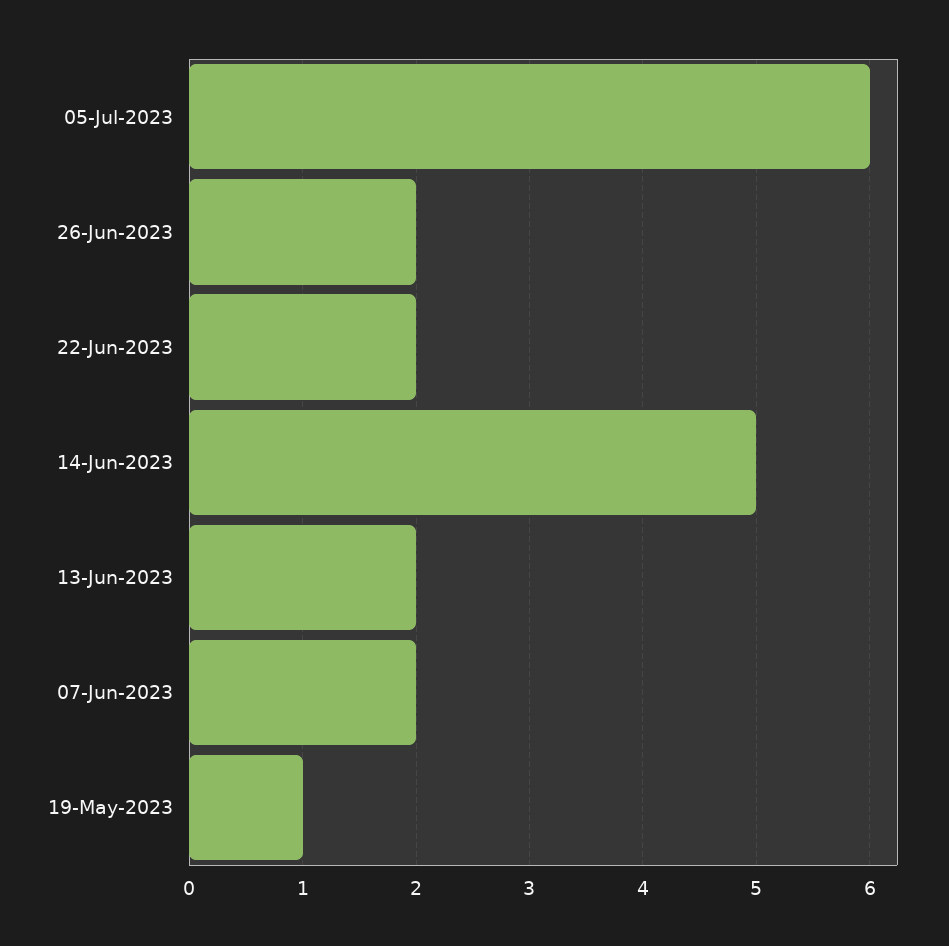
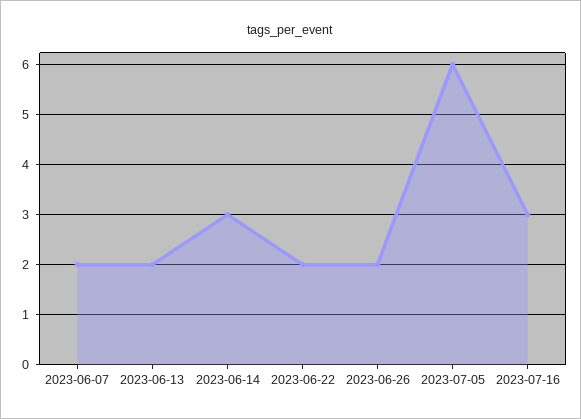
14-Jun-2023: 5 -> 3
19-May-2023: 1 -> none
2023-07-16: none -> 3

